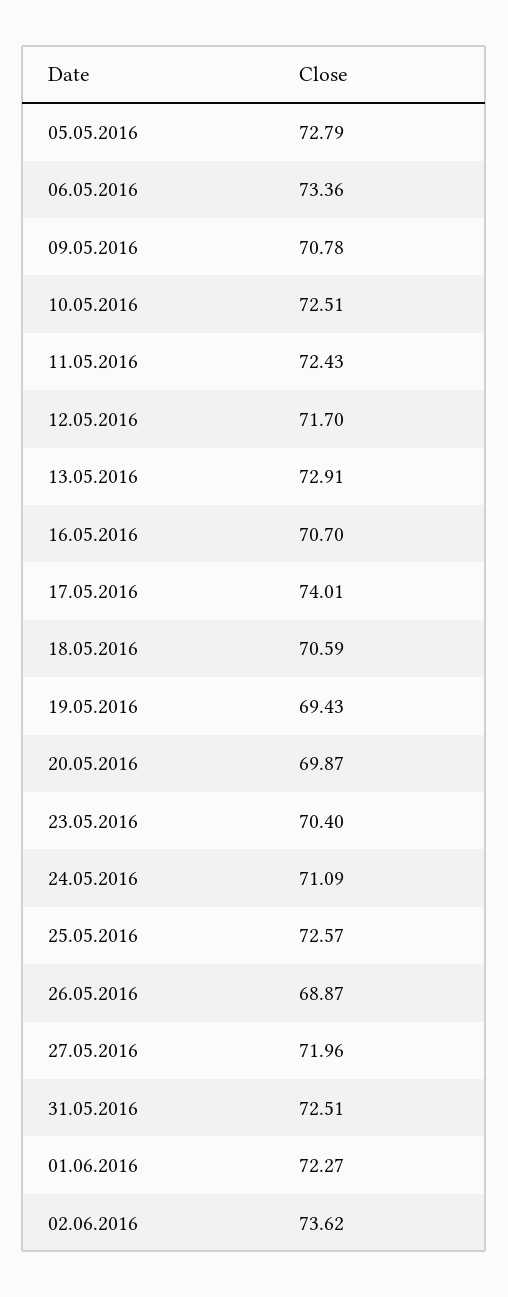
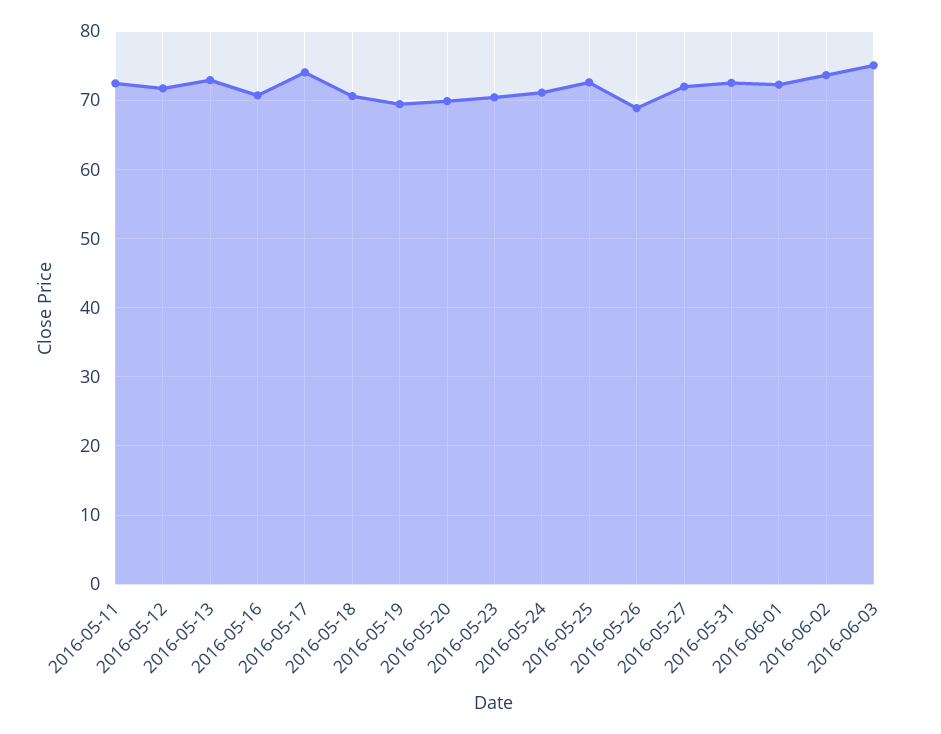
05.05.2016: 72.79 -> none
06.05.2016: 73.36 -> none
09.05.2016: 70.78 -> none
10.05.2016: 72.51 -> none
2016-06-03: none -> 75

